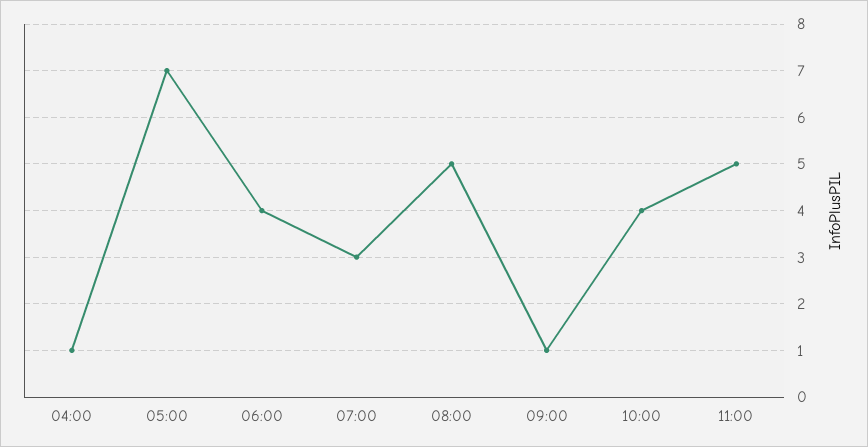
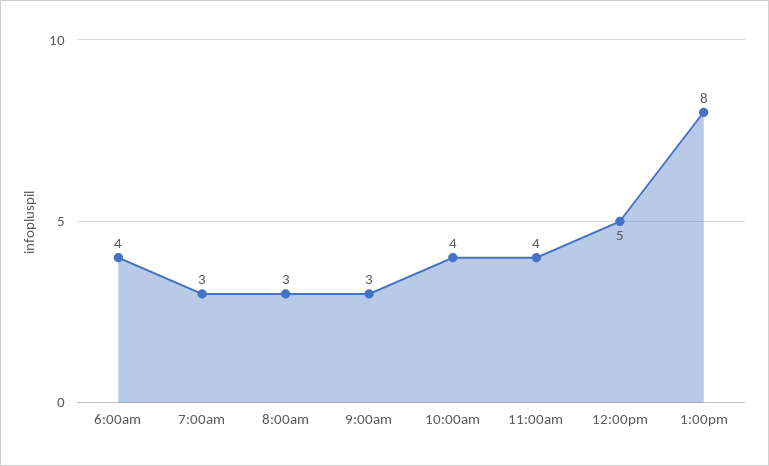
04:00: 1 -> none
05:00: 7 -> none
08:00: 5 -> 3
09:00: 1 -> 3
11:00: 5 -> 4
12:00pm: none -> 5
1:00pm: none -> 8

